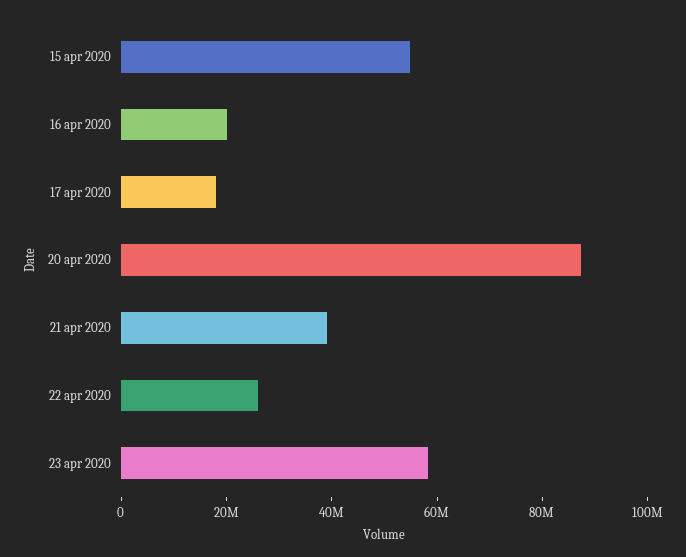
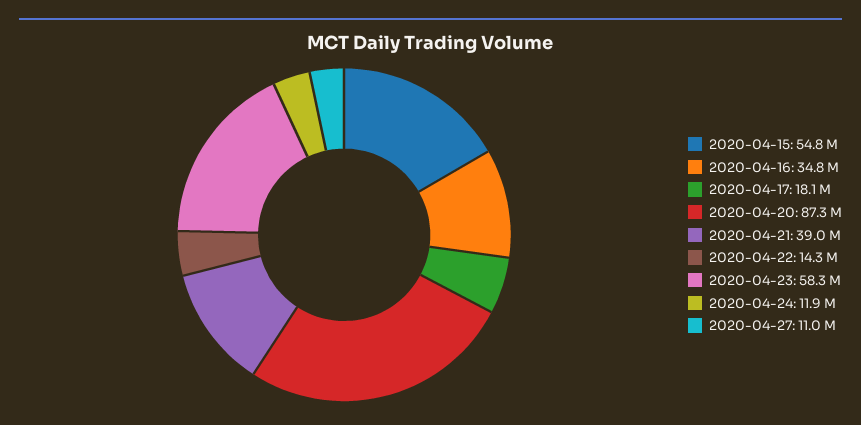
16 apr 2020: 20000000 -> 34800000
22 apr 2020: 25000000 -> 14300000
2020-04-24: none -> 11900000
2020-04-27: none -> 11000000

